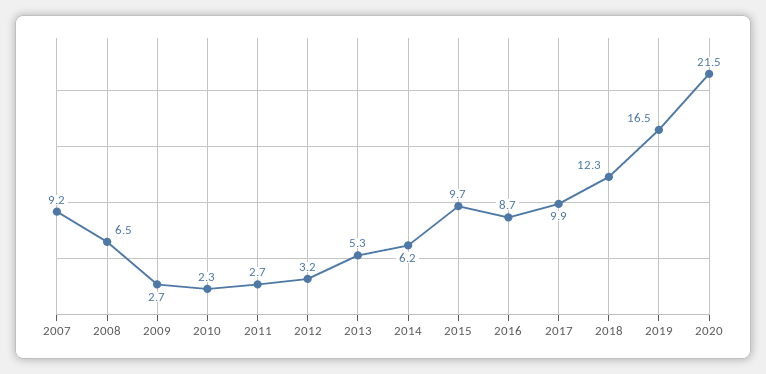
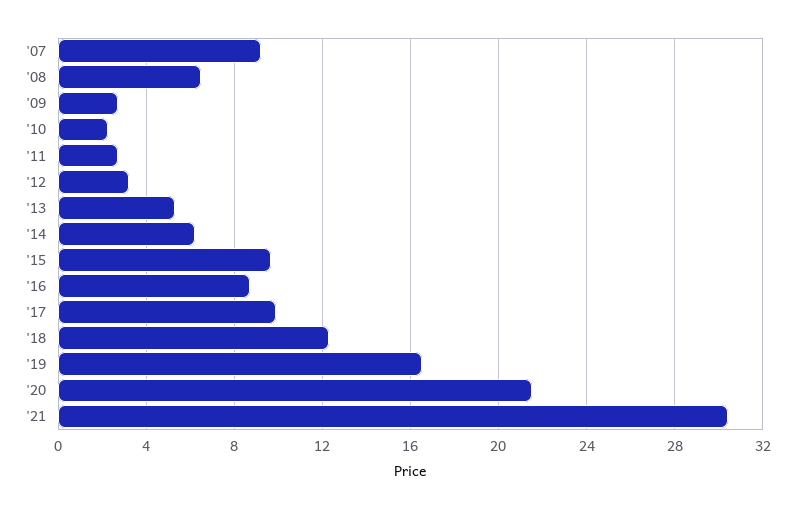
'21: none -> 30.5

